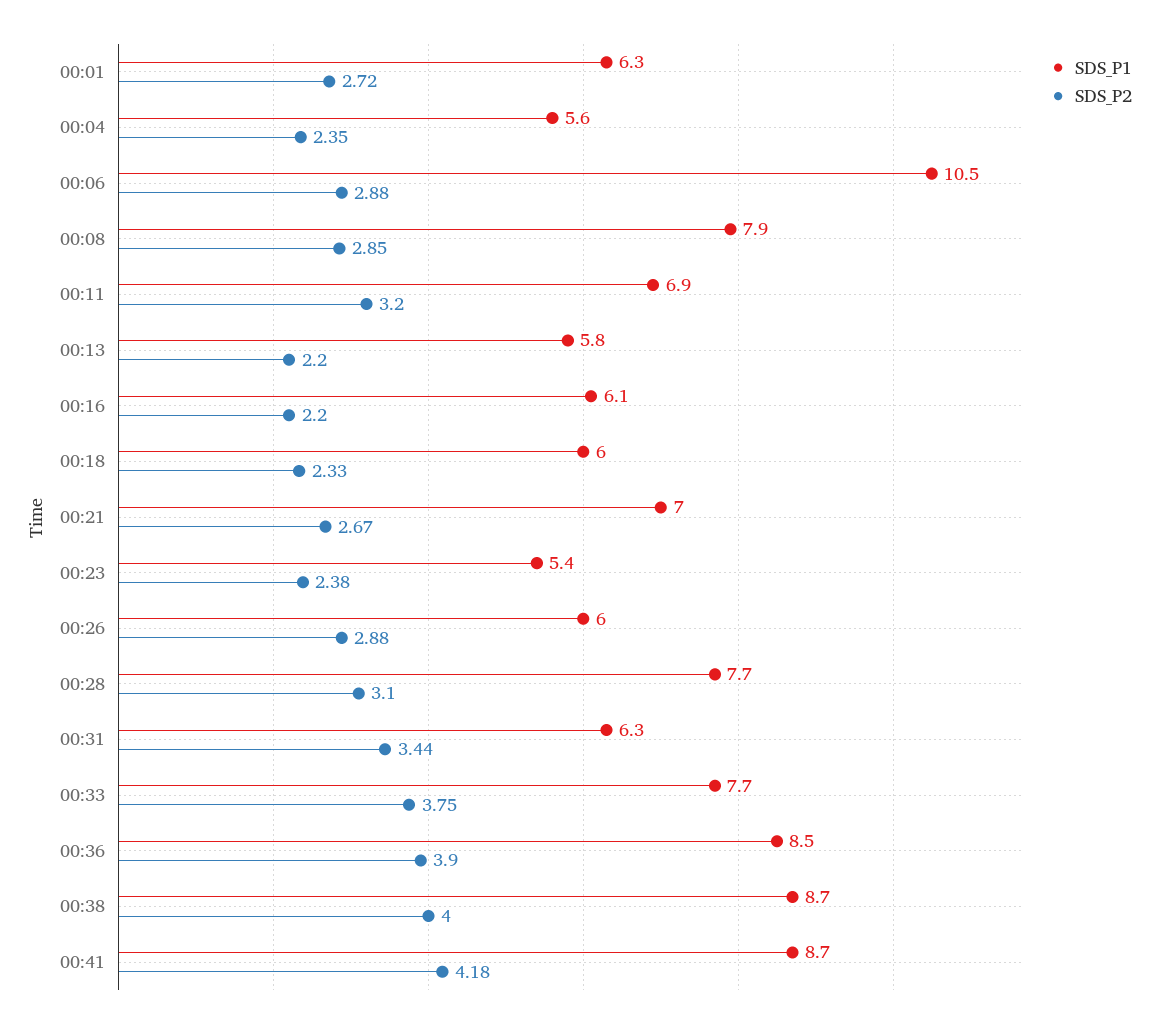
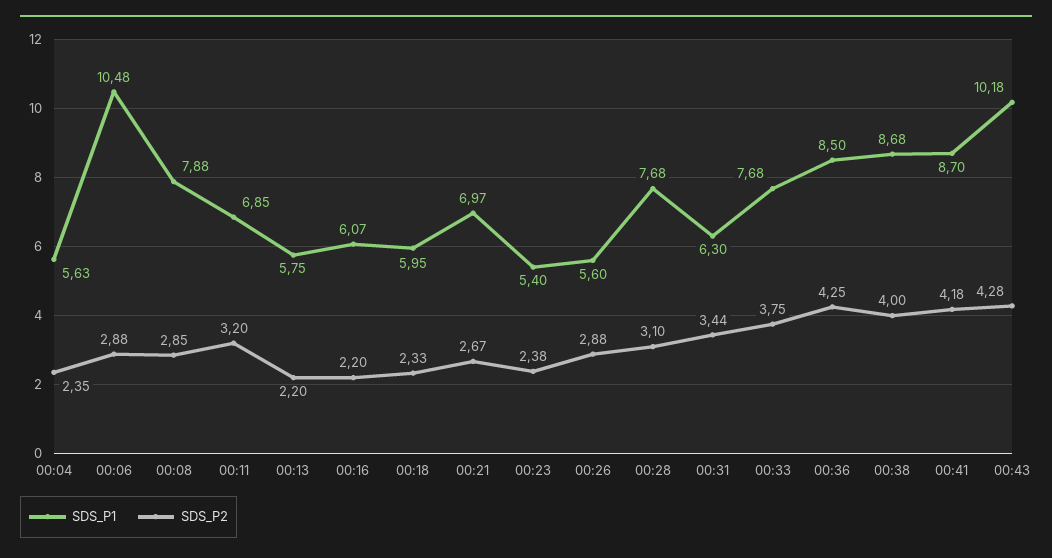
SDS_P1, 00:01: 6.3 -> none
SDS_P2, 00:01: 2.72 -> none
SDS_P1, 00:26: 6 -> 5.6
SDS_P2, 00:36: 3.9 -> 4.25
SDS_P1, 00:43: none -> 10.18
SDS_P2, 00:43: none -> 4.28

